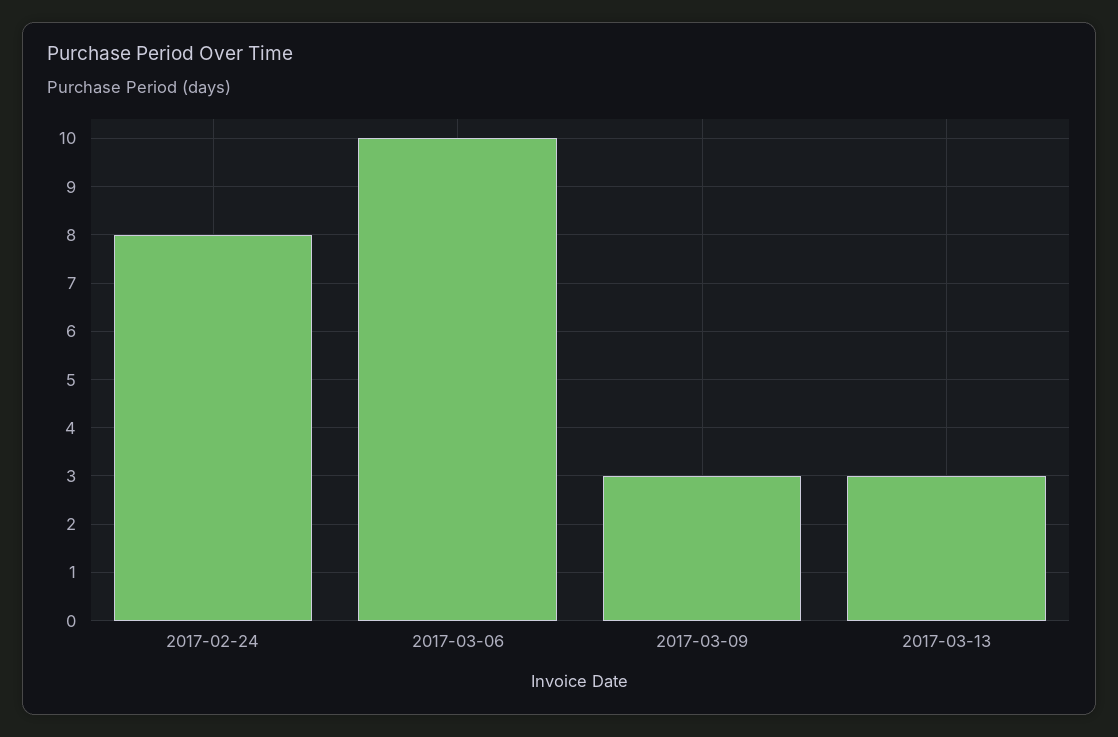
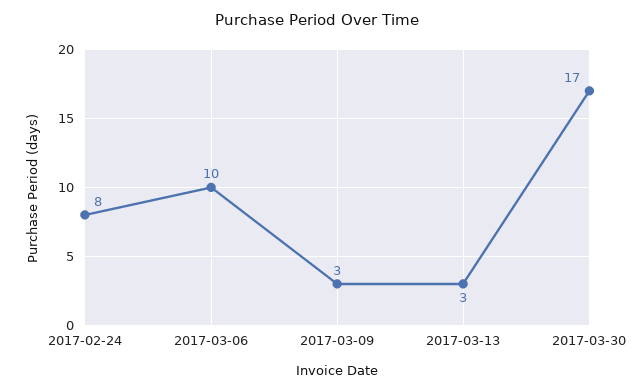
2017-03-30: none -> 17

